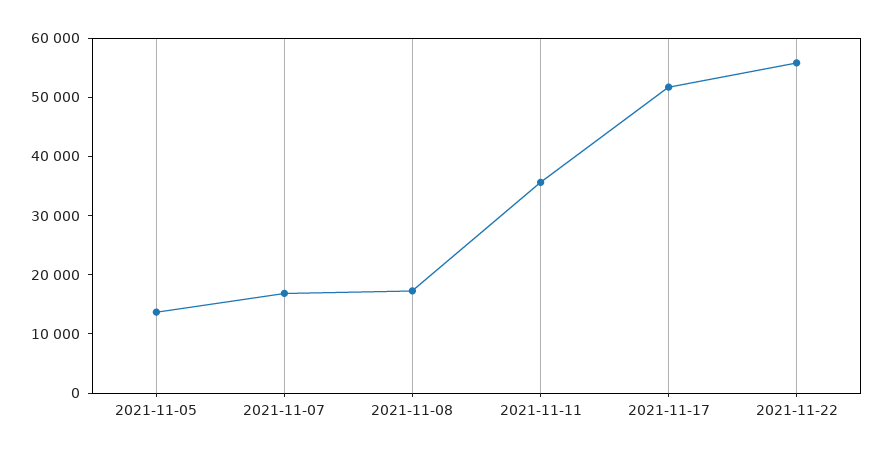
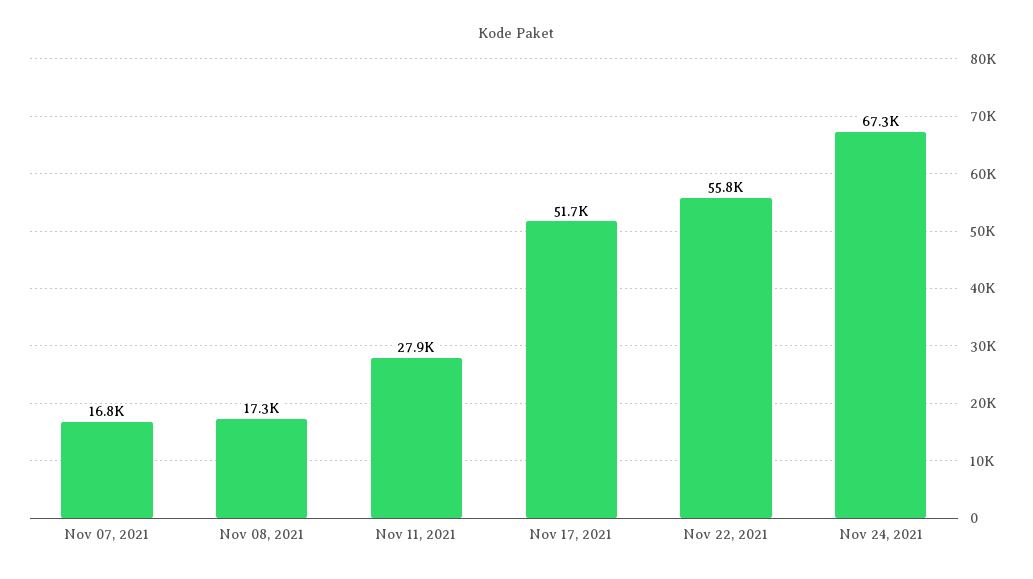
2021-11-05: 14000 -> none
2021-11-11: 36000 -> 27900
Nov 24, 2021: none -> 67300

